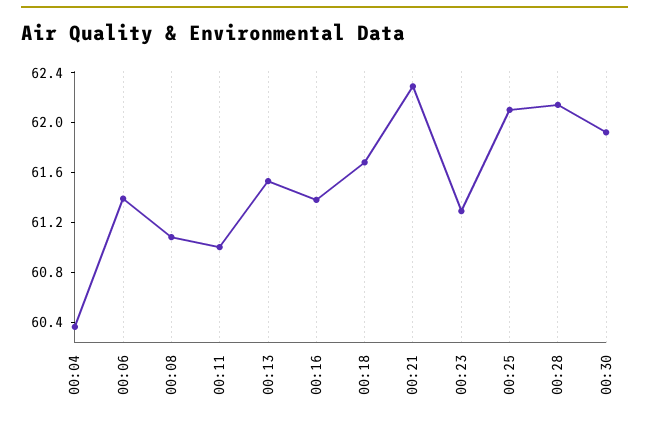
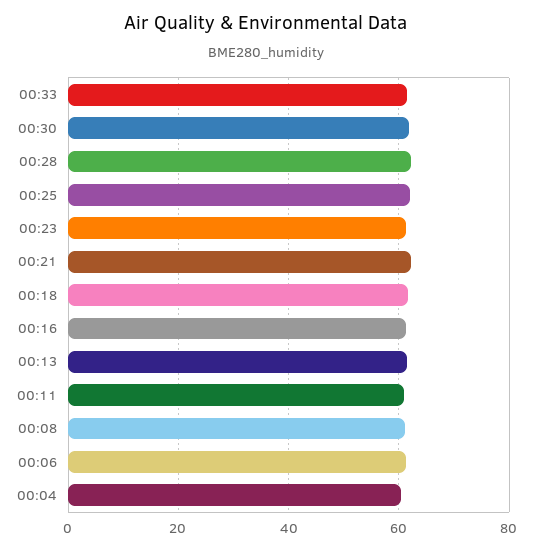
00:33: none -> 62

